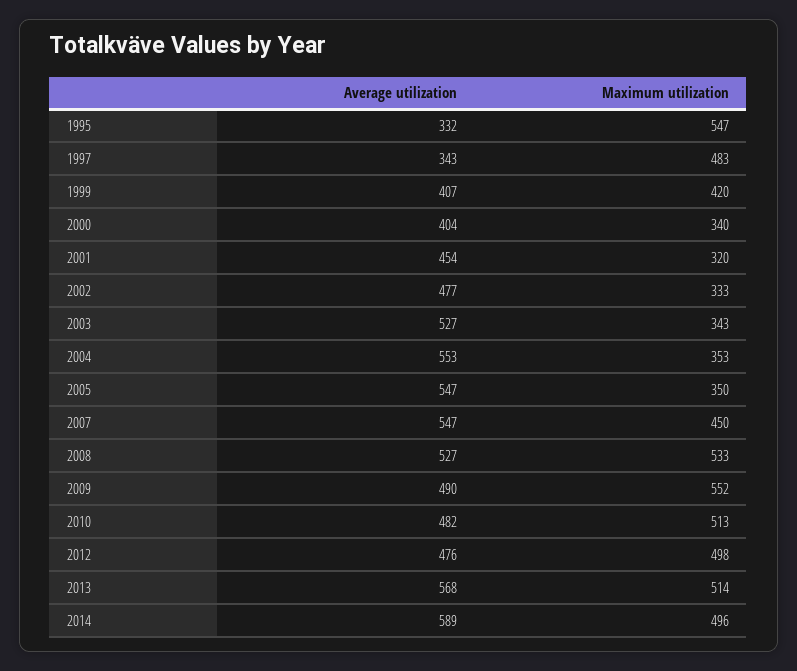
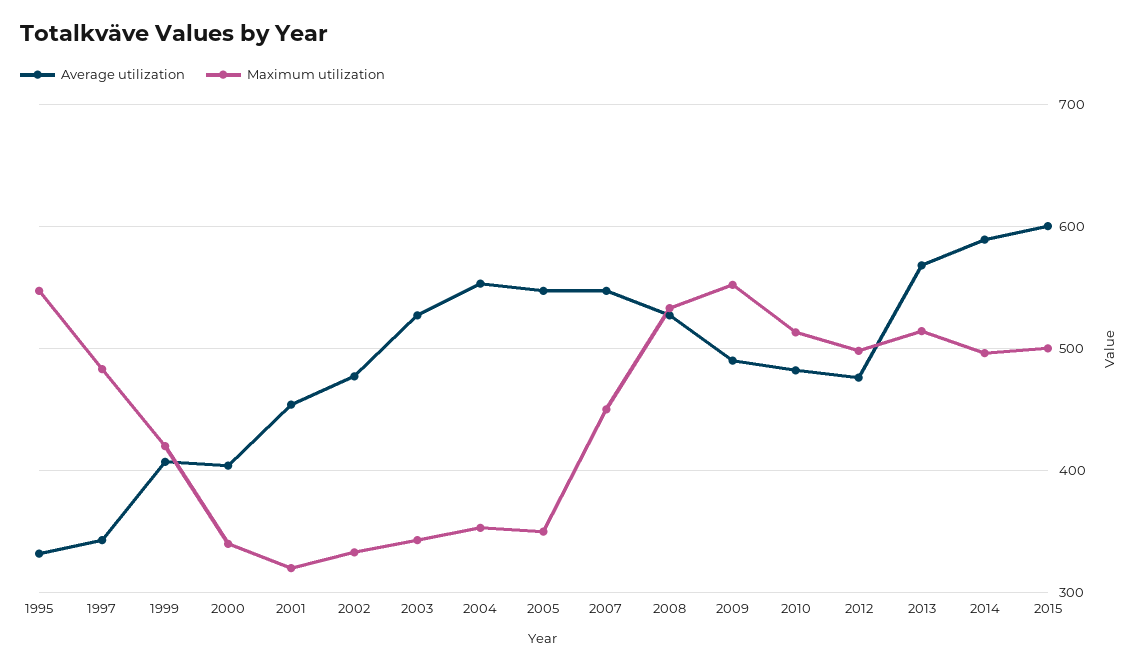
Average utilization, 2015: none -> 600
Maximum utilization, 2015: none -> 500

